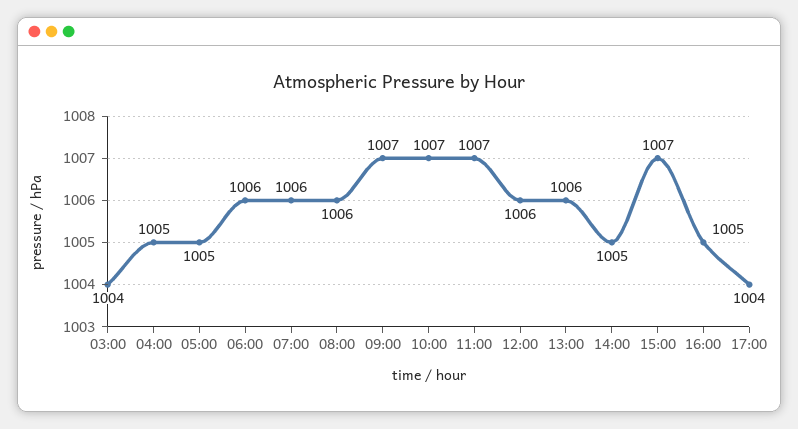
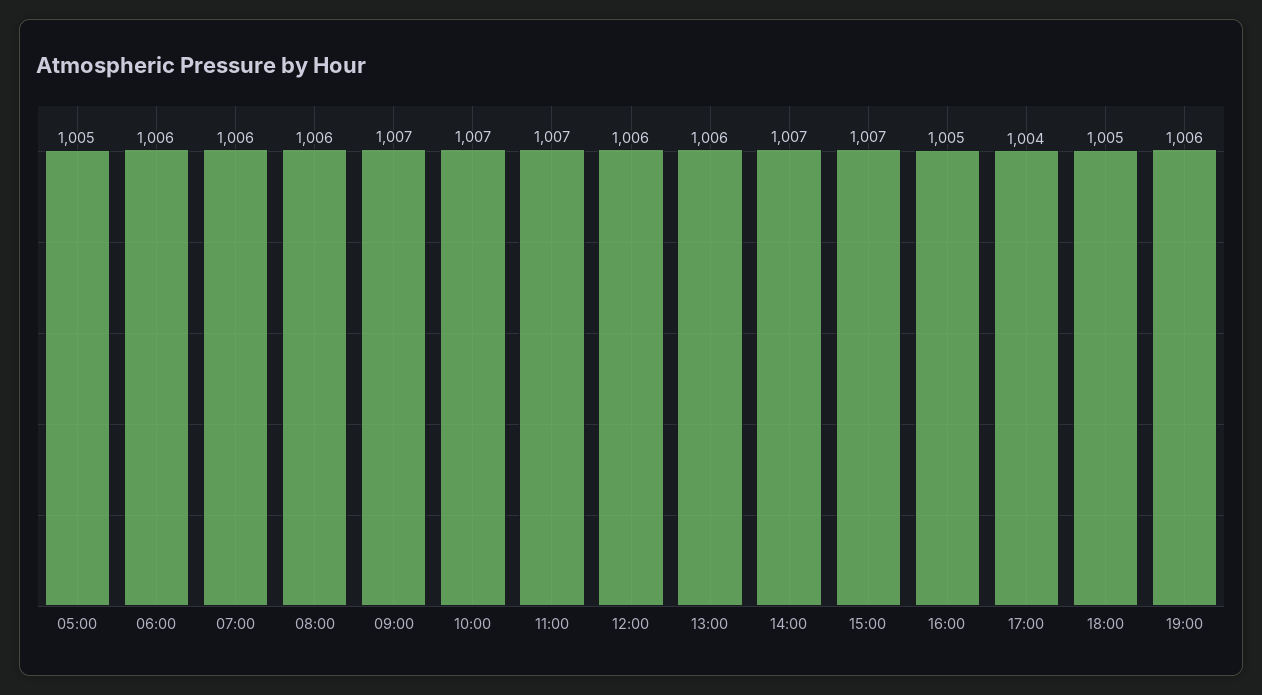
03:00: 1004 -> none
04:00: 1005 -> none
14:00: 1005 -> 1007
18:00: none -> 1005
19:00: none -> 1006

